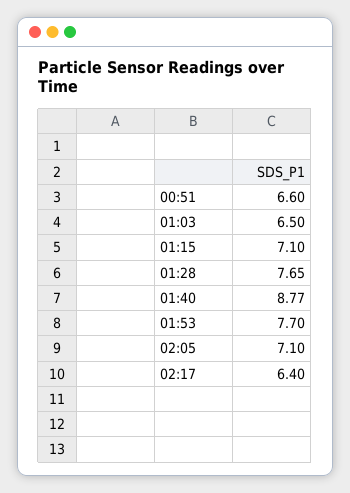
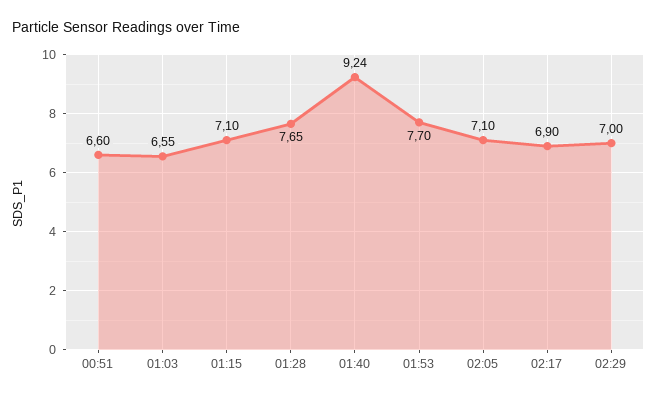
01:03: 6.5 -> 6.55
01:40: 8.77 -> 9.24
02:17: 6.4 -> 6.9
02:29: none -> 7

